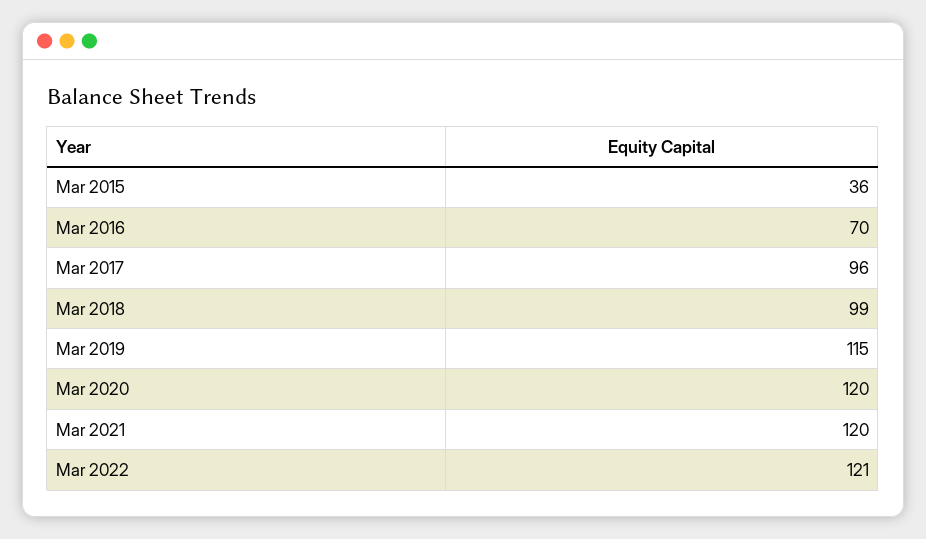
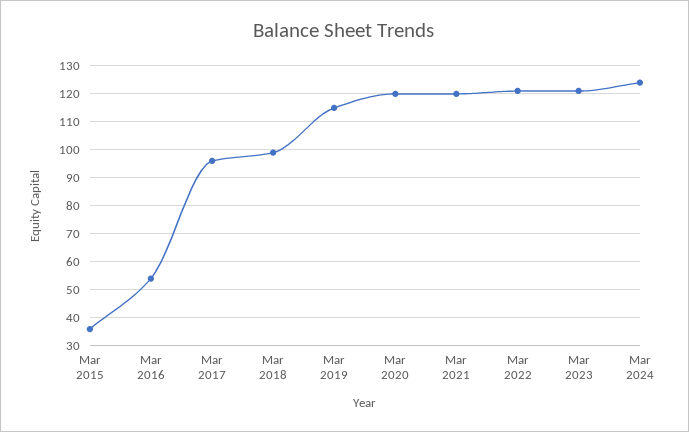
Mar 2016: 70 -> 55
Mar 2023: none -> 120
Mar 2024: none -> 125

